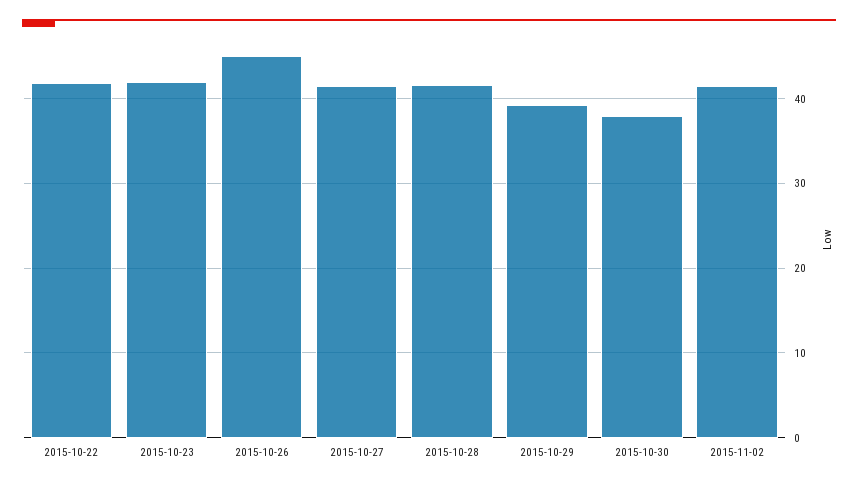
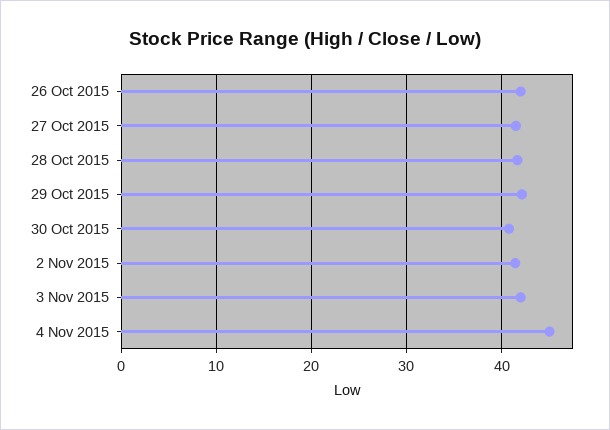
2015-10-22: 42 -> none
2015-10-23: 42 -> none
2015-10-26: 45 -> 42
2015-10-29: 39 -> 42
2015-10-30: 38 -> 41
3 Nov 2015: none -> 42
4 Nov 2015: none -> 45

